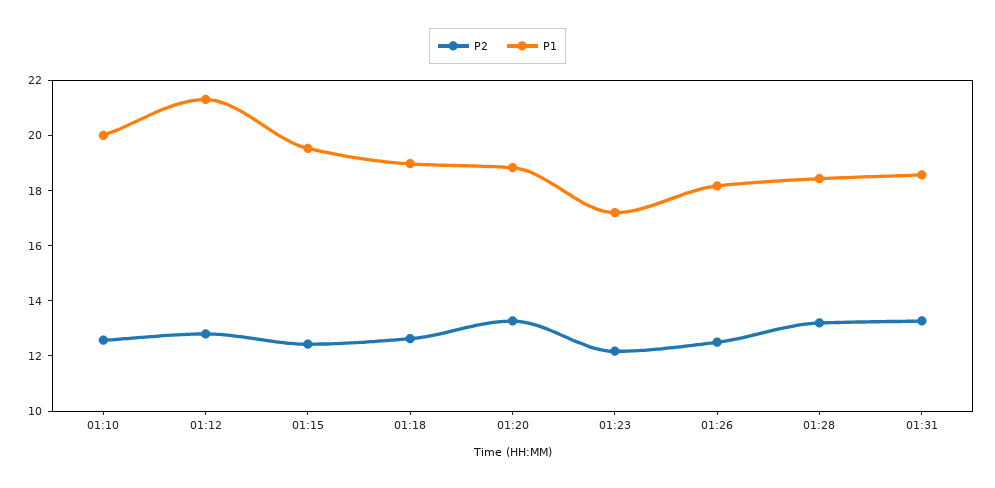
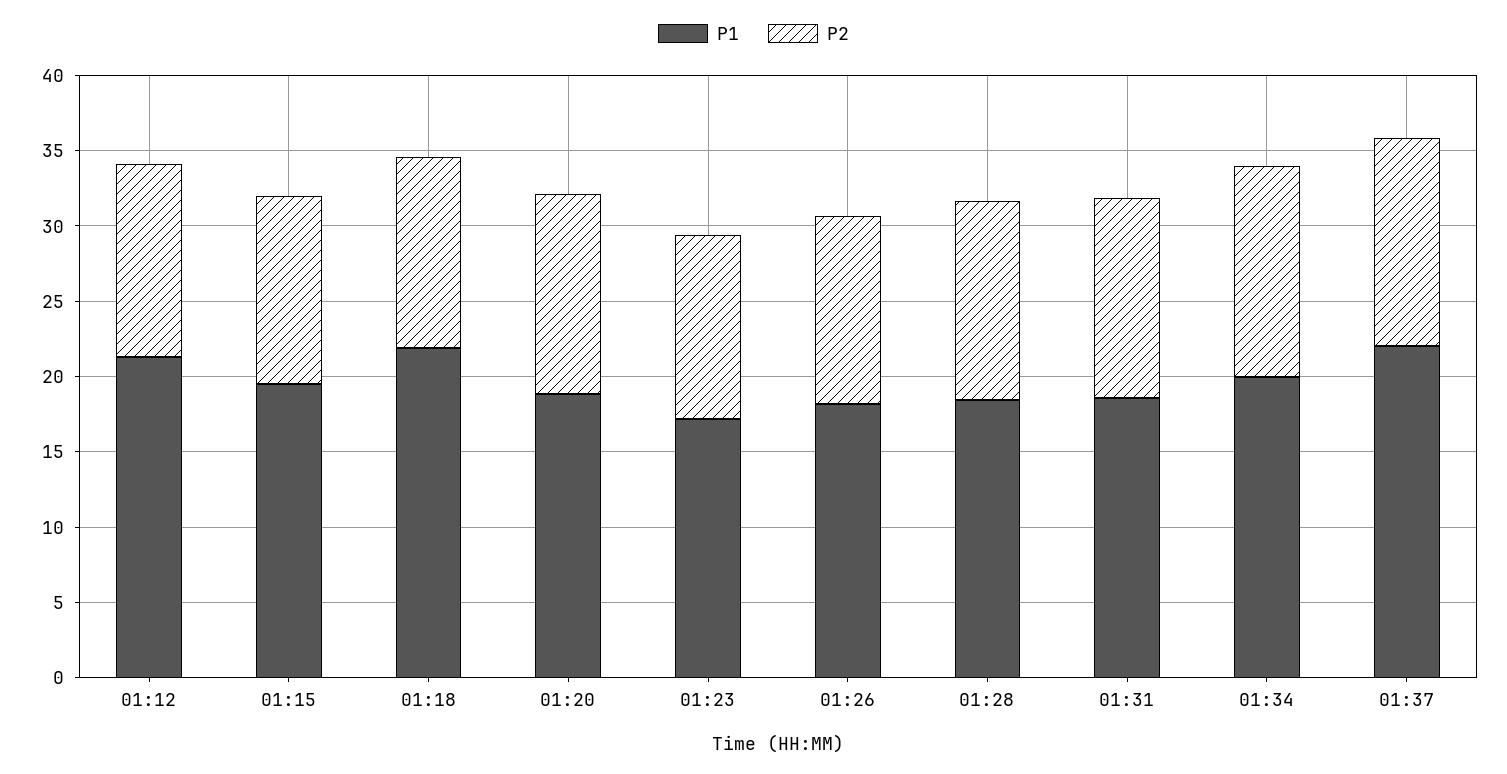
P2, 01:10: 12.5 -> none
P1, 01:10: 20 -> none
P1, 01:18: 19 -> 22
P1, 01:34: none -> 20
P2, 01:34: none -> 14
P1, 01:37: none -> 22
P2, 01:37: none -> 14

